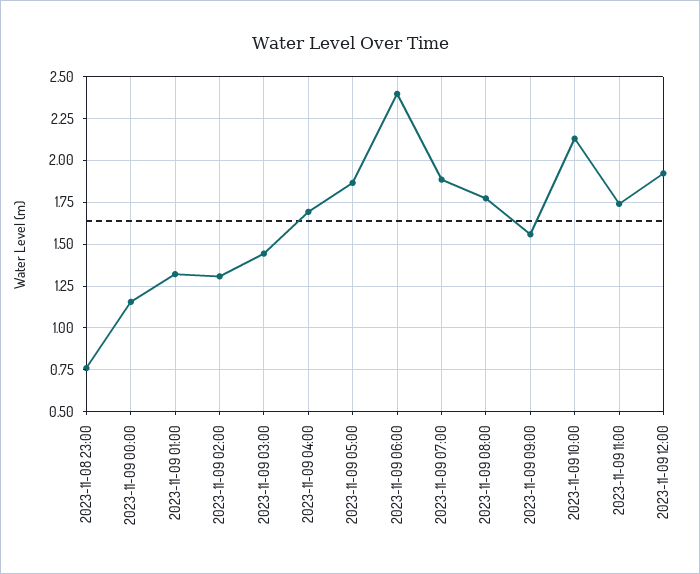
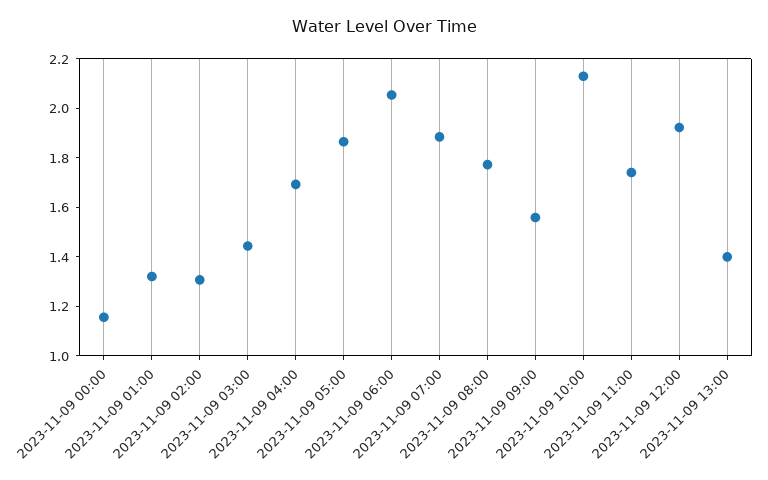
2023-11-08 23:00: 0.75 -> none
2023-11-09 06:00: 2.4 -> 2.05
2023-11-09 13:00: none -> 1.4

